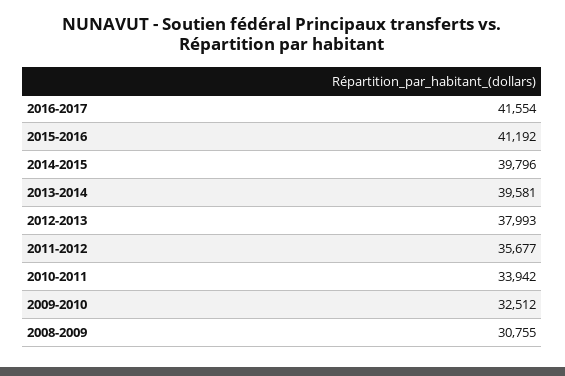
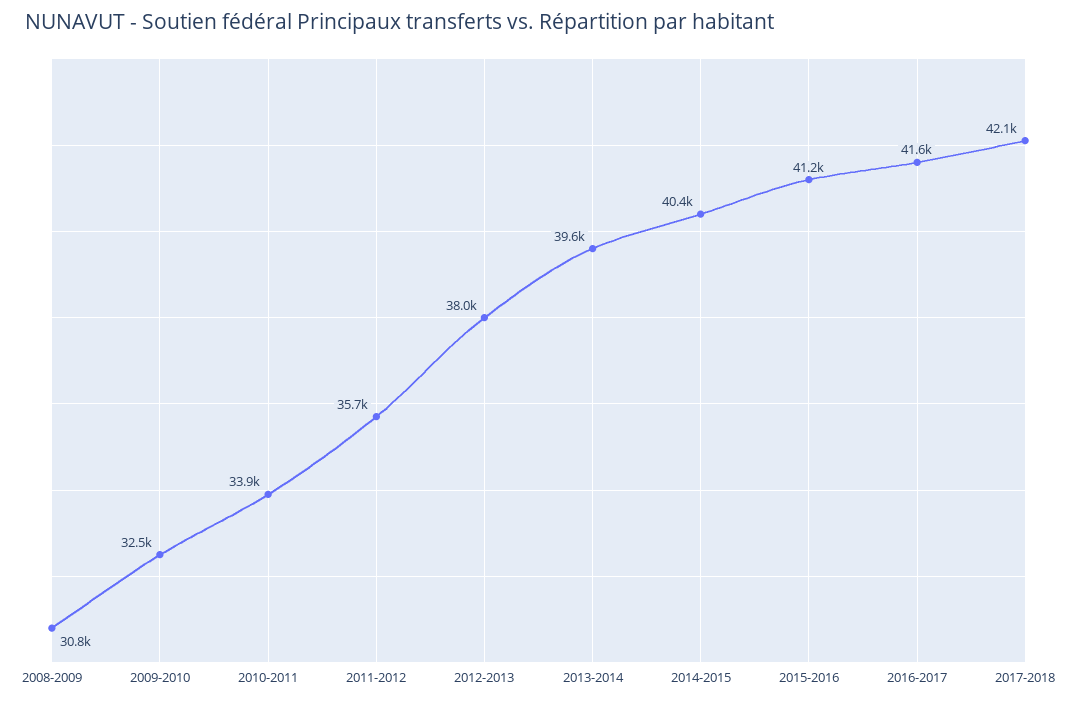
2014-2015: 39796 -> 40400
2017-2018: none -> 42100

